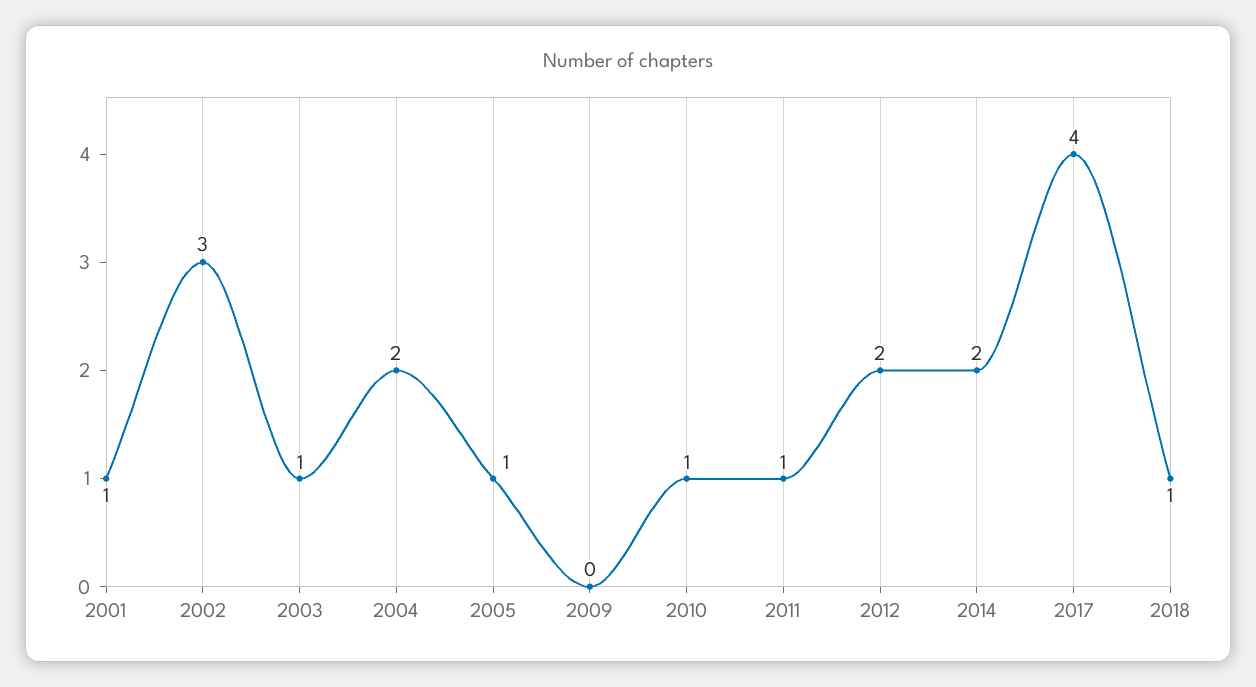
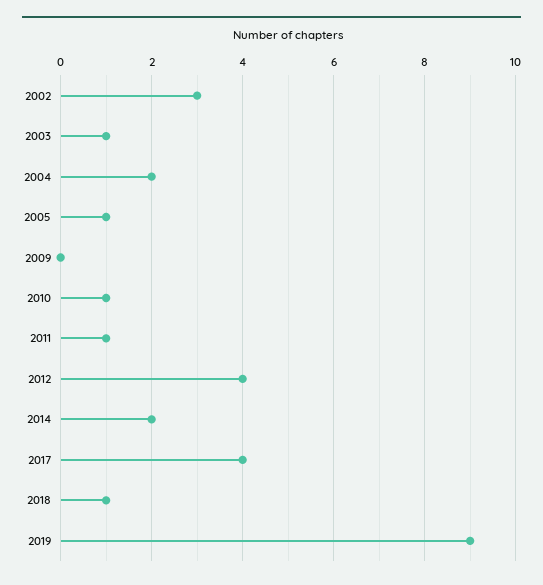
2001: 1 -> none
2012: 2 -> 4
2019: none -> 9

